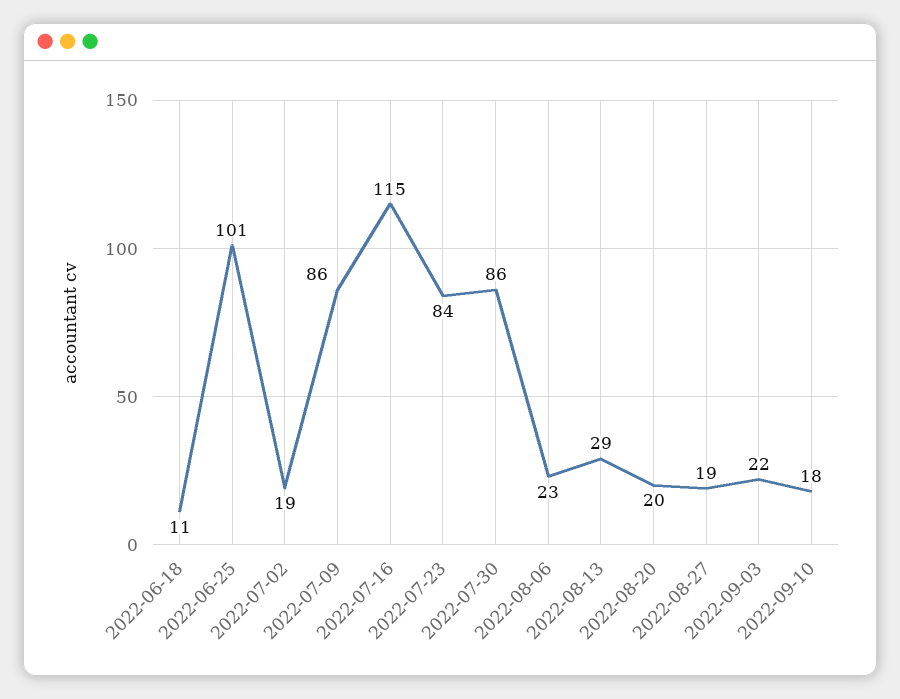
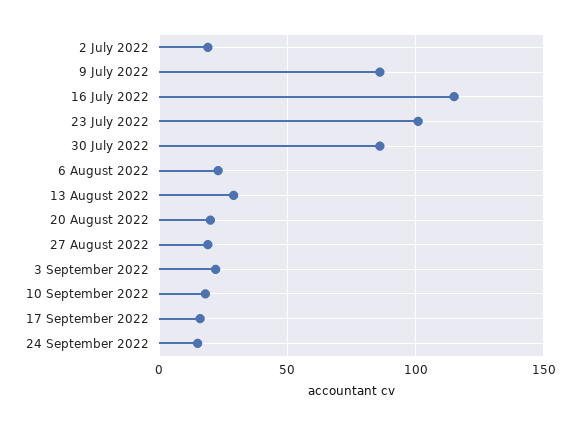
2022-06-18: 11 -> none
2022-06-25: 101 -> none
2022-07-23: 84 -> 100
17 September 2022: none -> 15
24 September 2022: none -> 15

